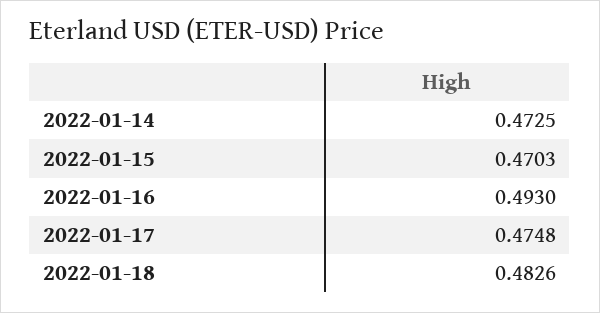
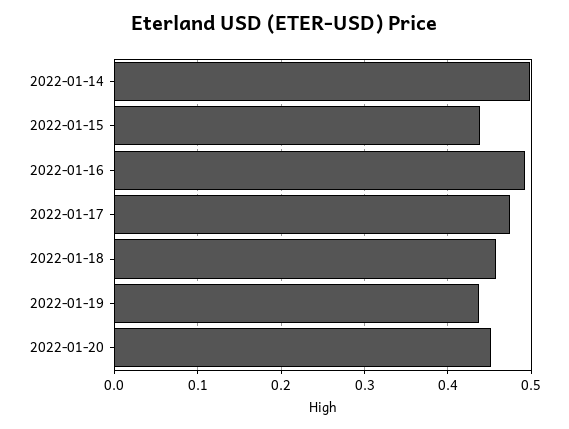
2022-01-14: 0.4725 -> 0.5
2022-01-15: 0.4703 -> 0.44
2022-01-18: 0.4826 -> 0.46
2022-01-19: none -> 0.44
2022-01-20: none -> 0.45

